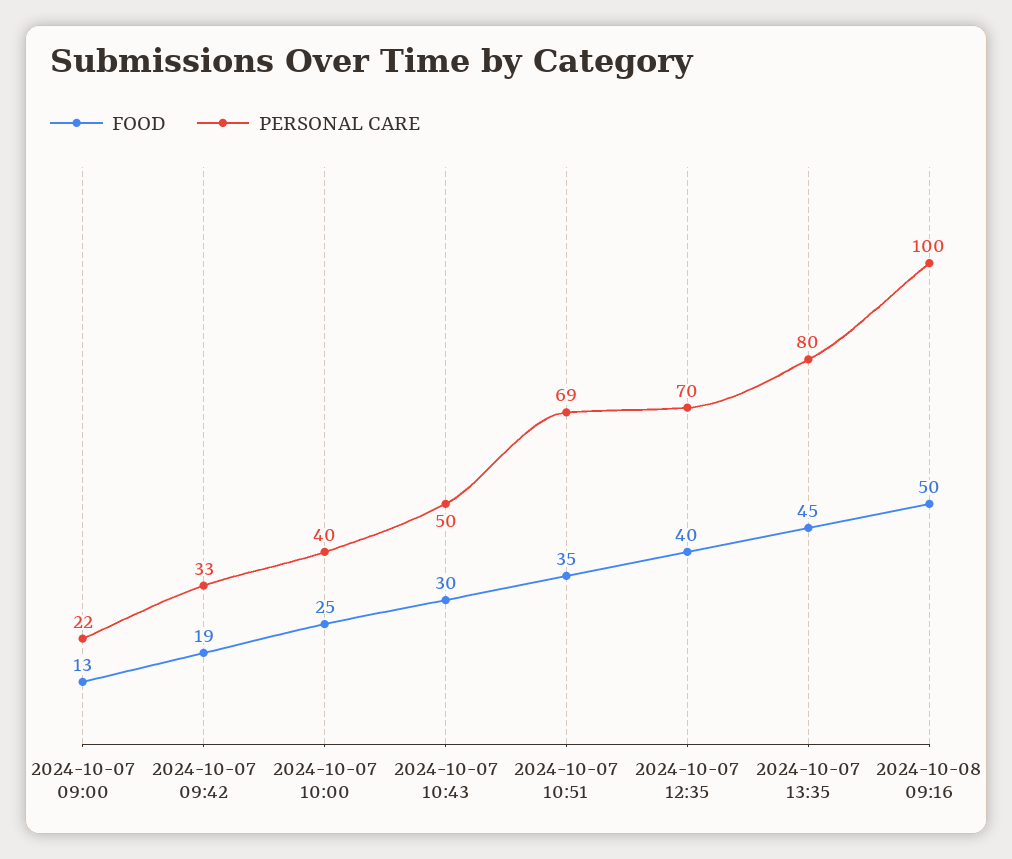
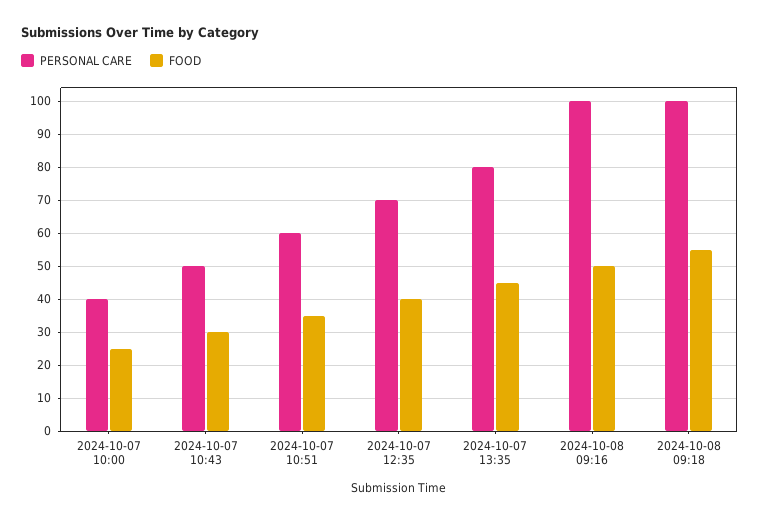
FOOD, 2024-10-07 09:00: 13 -> none
PERSONAL CARE, 2024-10-07 09:00: 22 -> none
FOOD, 2024-10-07 09:42: 19 -> none
PERSONAL CARE, 2024-10-07 09:42: 33 -> none
PERSONAL CARE, 2024-10-07 10:51: 69 -> 60
PERSONAL CARE, 2024-10-08 09:18: none -> 100
FOOD, 2024-10-08 09:18: none -> 55

